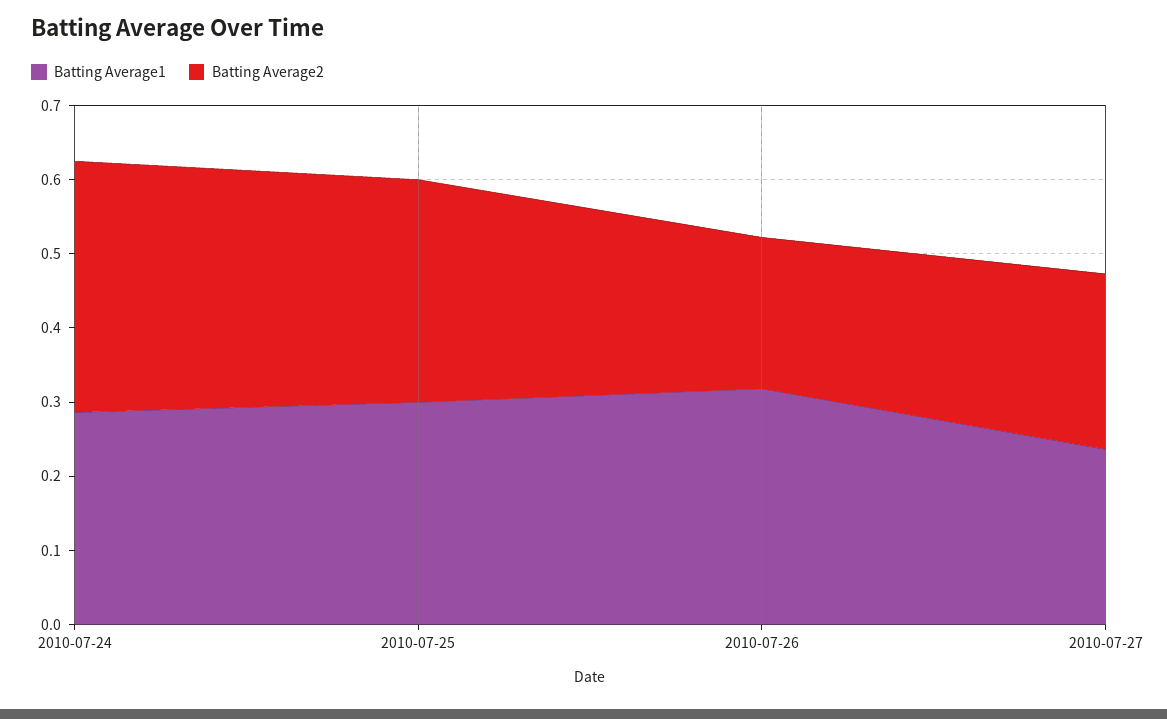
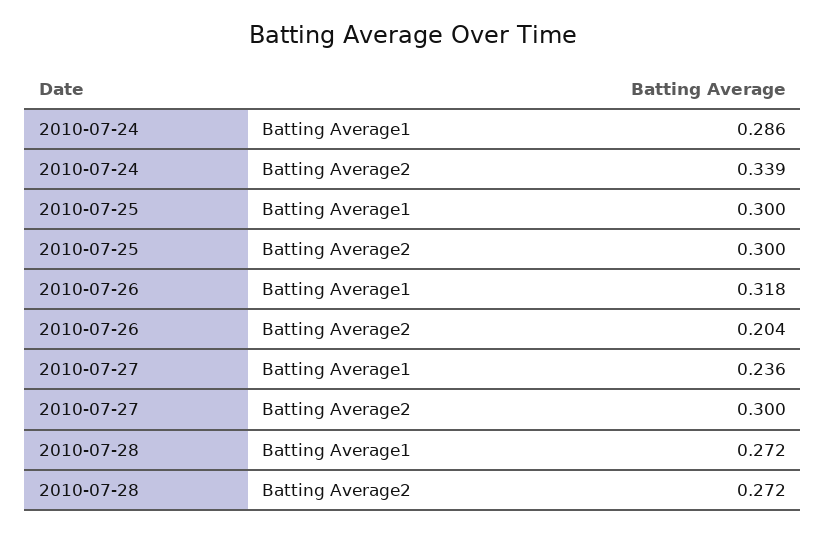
Batting Average2, 2010-07-27: 0.24 -> 0.3
Batting Average1, 2010-07-28: none -> 0.272
Batting Average2, 2010-07-28: none -> 0.272

